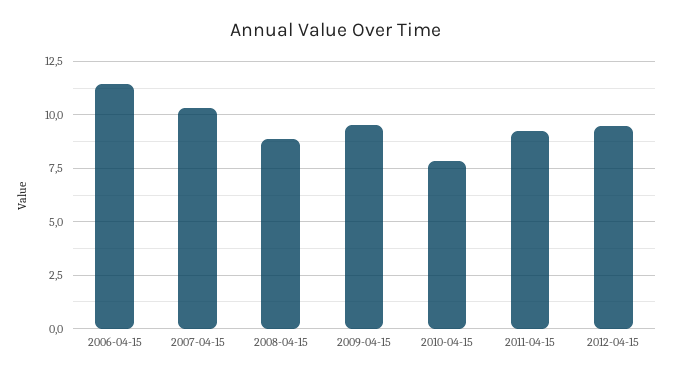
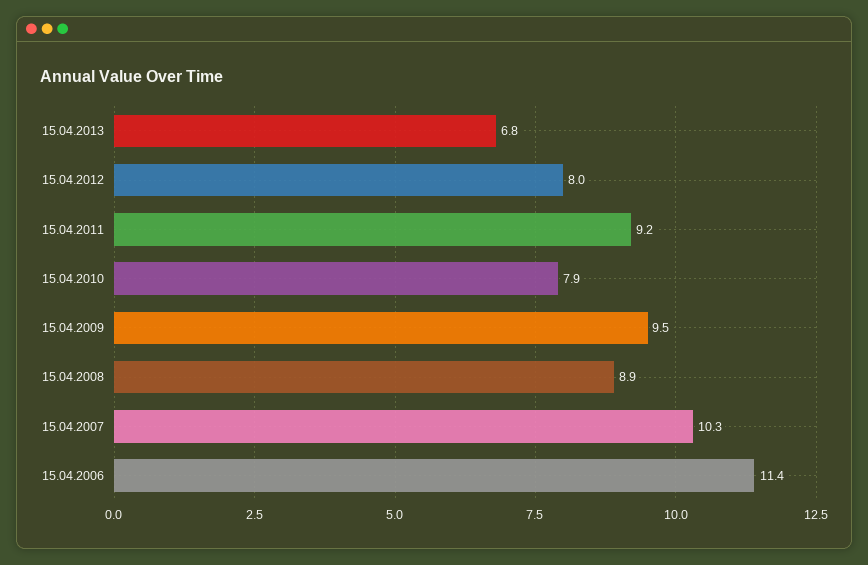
2012-04-15: 9.5 -> 8
15.04.2013: none -> 6.8

